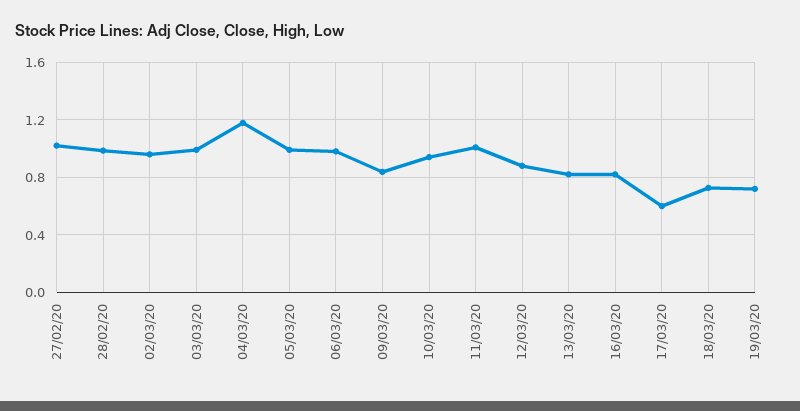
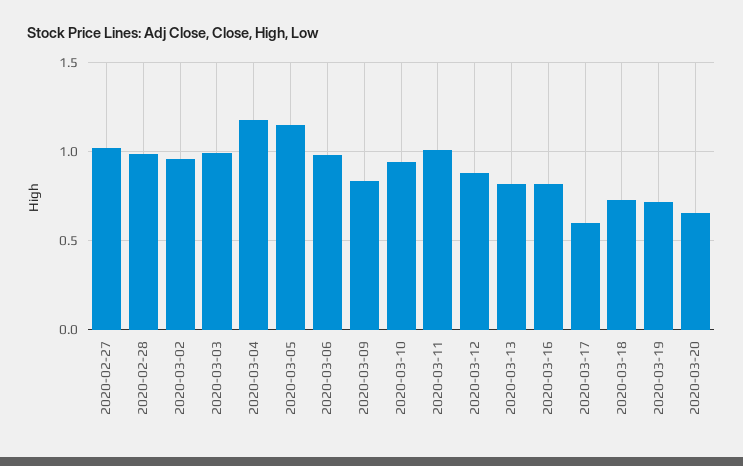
05/03/20: 1 -> 1.15
2020-03-20: none -> 0.65

